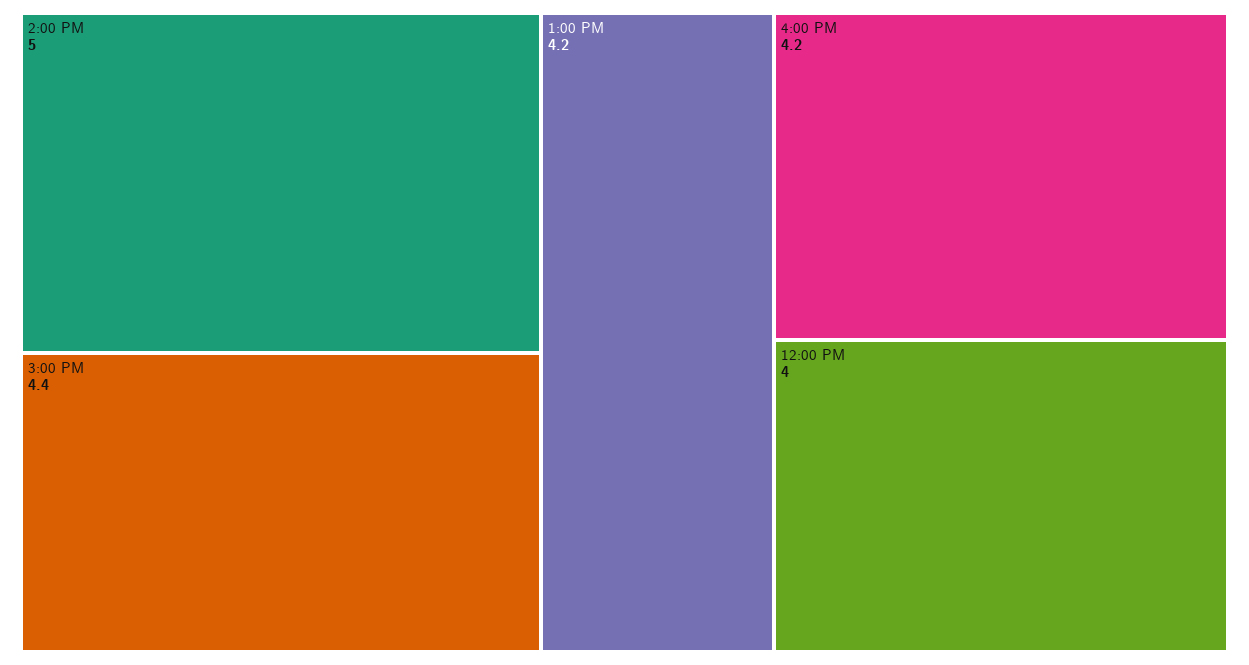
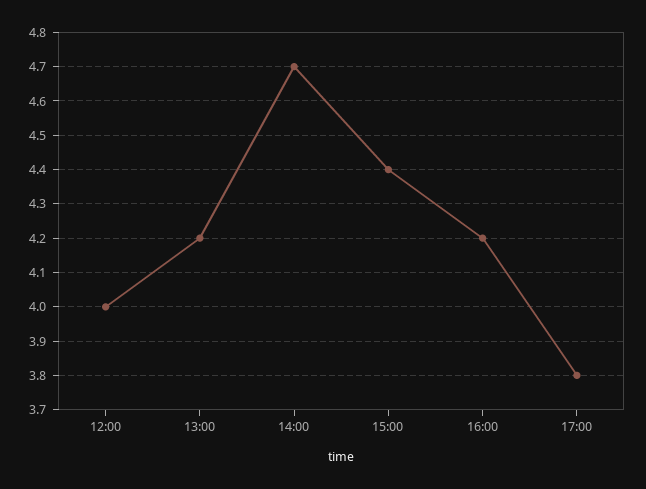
2:00 PM: 5 -> 4.7
17:00: none -> 3.8

